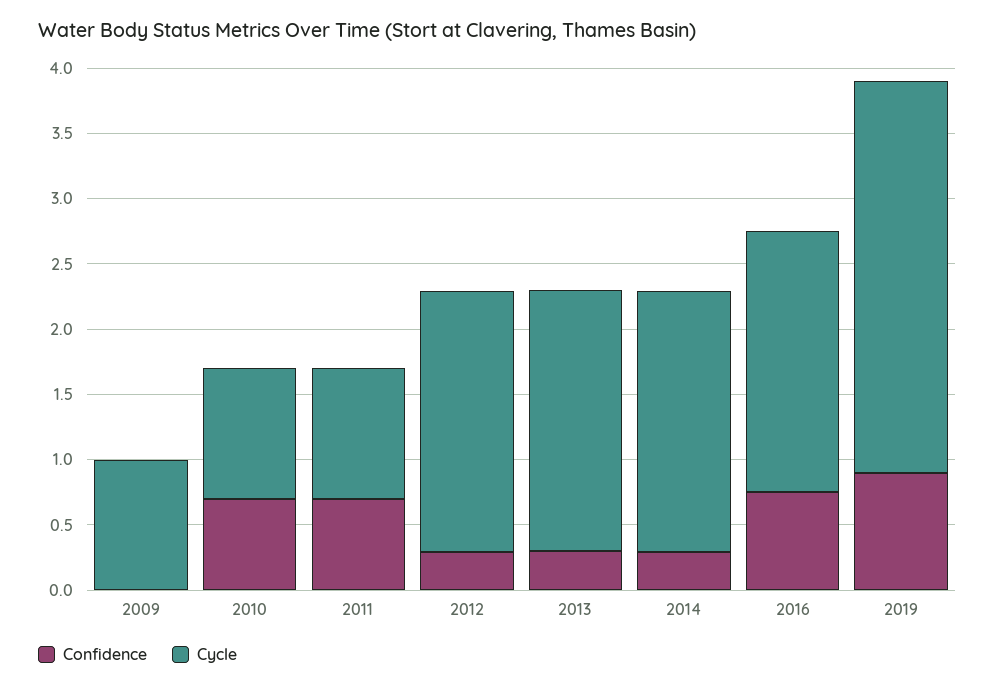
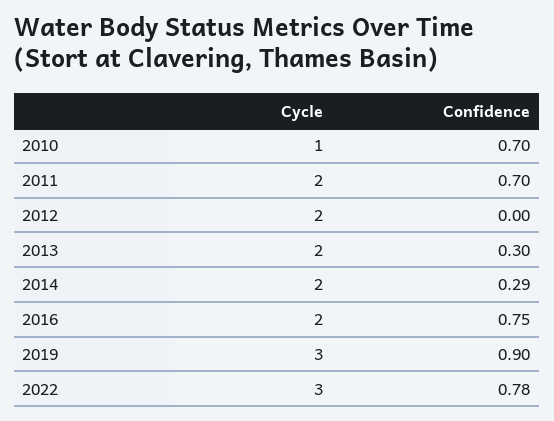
Confidence, 2009: 0 -> none
Cycle, 2009: 1 -> none
Cycle, 2011: 1 -> 2
Confidence, 2012: 0.3 -> 0
Cycle, 2022: none -> 3
Confidence, 2022: none -> 0.78

